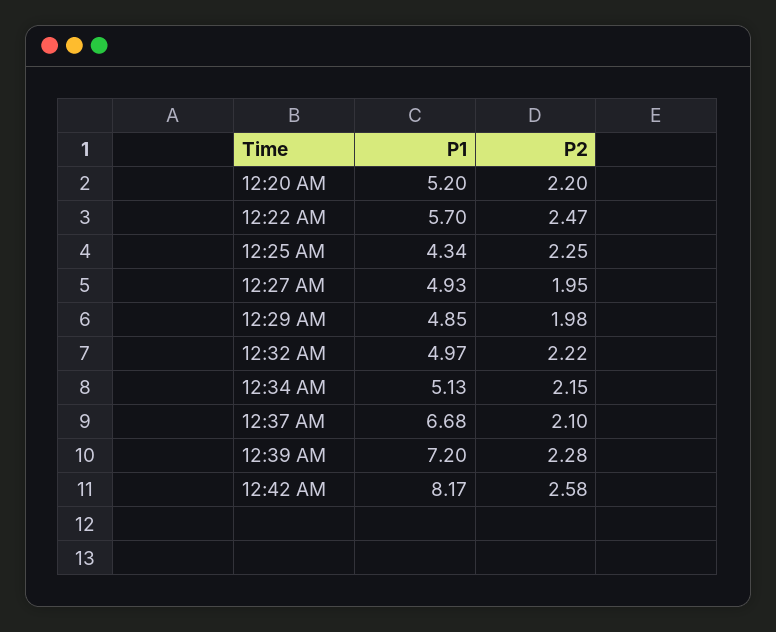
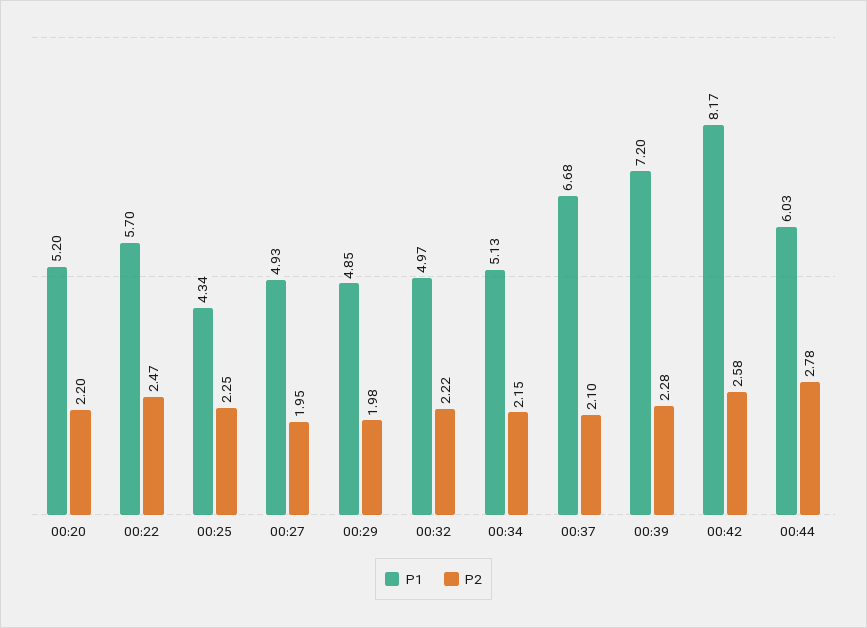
P1, 00:44: none -> 6.03
P2, 00:44: none -> 2.78

